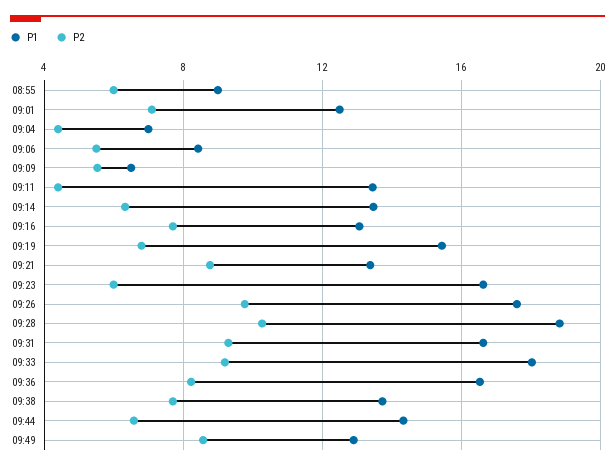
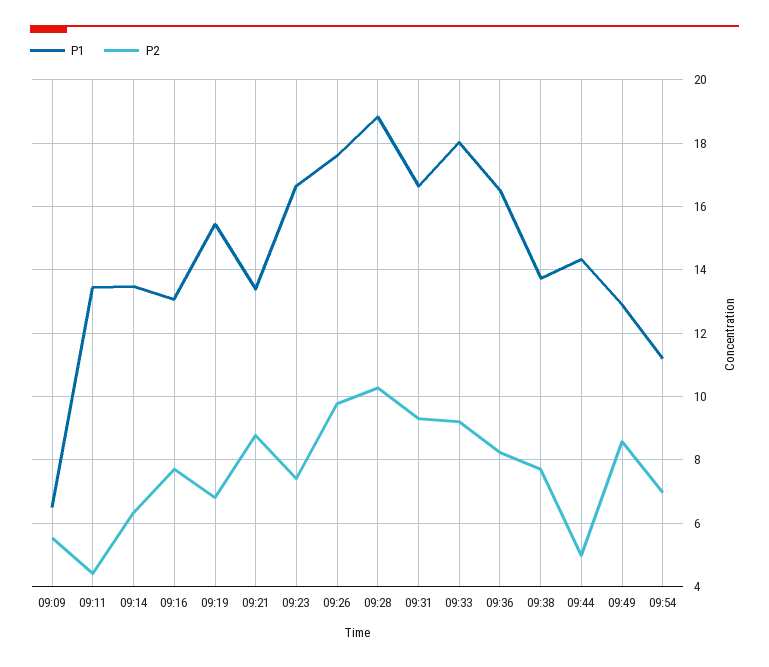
P1, 08:55: 9 -> none
P2, 08:55: 6 -> none
P1, 09:01: 12.5 -> none
P2, 09:01: 7 -> none
P1, 09:04: 7 -> none
P2, 09:04: 4.5 -> none
P1, 09:06: 8.5 -> none
P2, 09:06: 5.5 -> none
P2, 09:23: 6 -> 7.4
P2, 09:44: 6.5 -> 5
P1, 09:54: none -> 11.2
P2, 09:54: none -> 7

